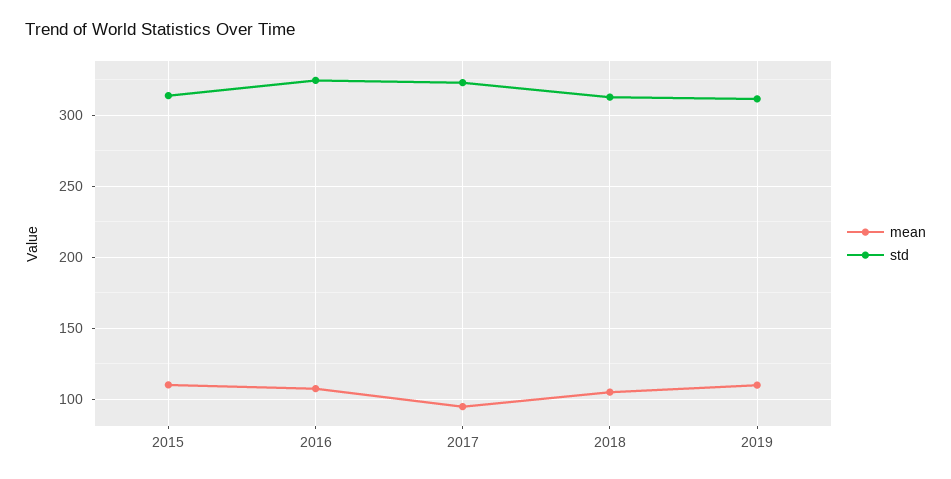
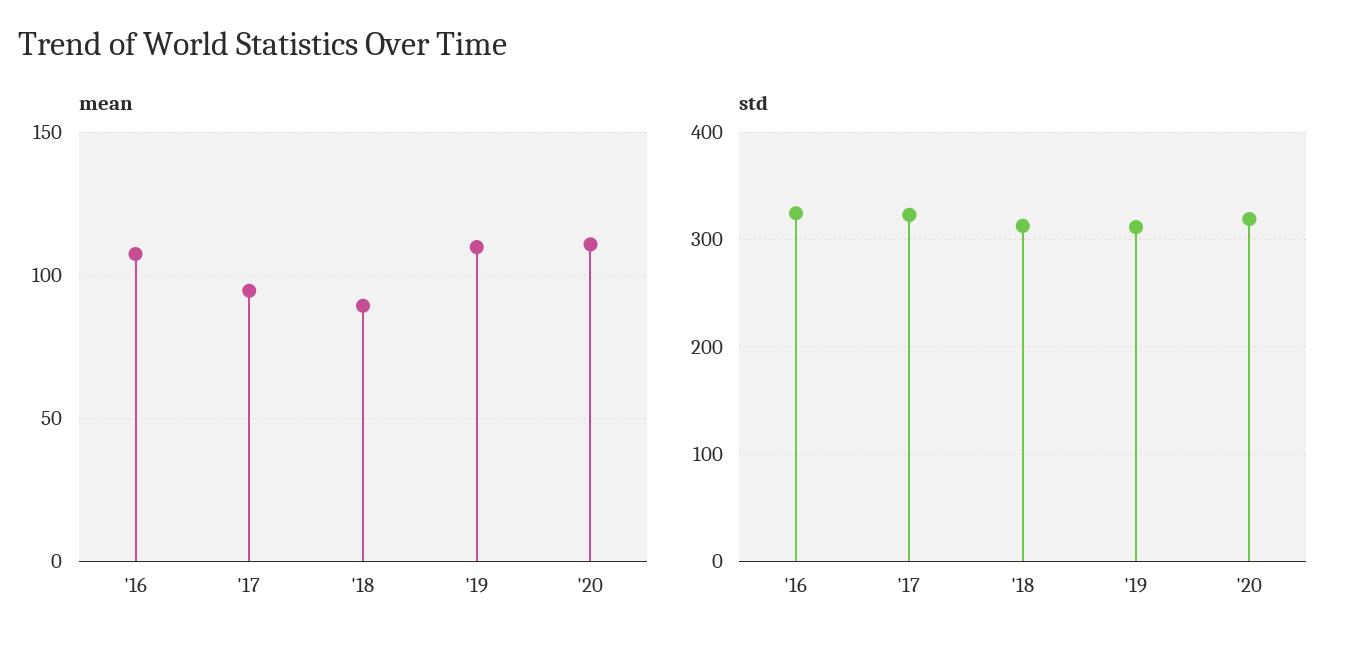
mean, 2015: 110 -> none
std, 2015: 315 -> none
mean, 2018: 105 -> 90
mean, '20: none -> 110
std, '20: none -> 320

